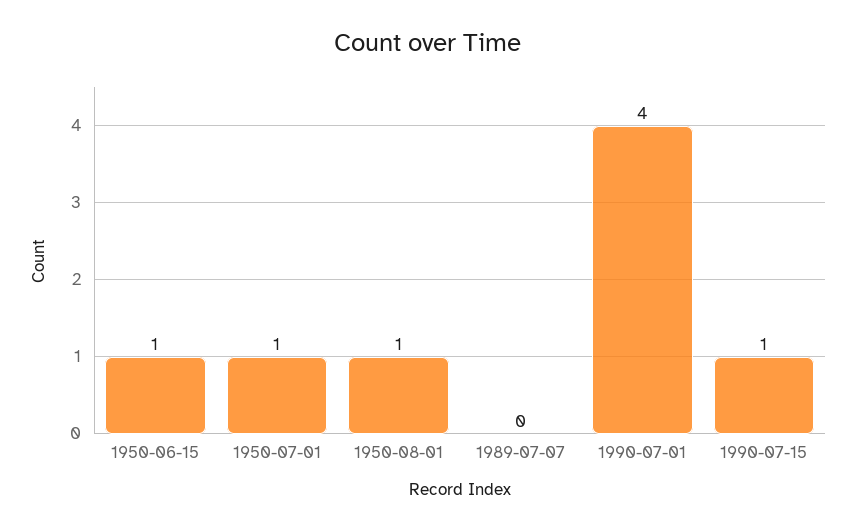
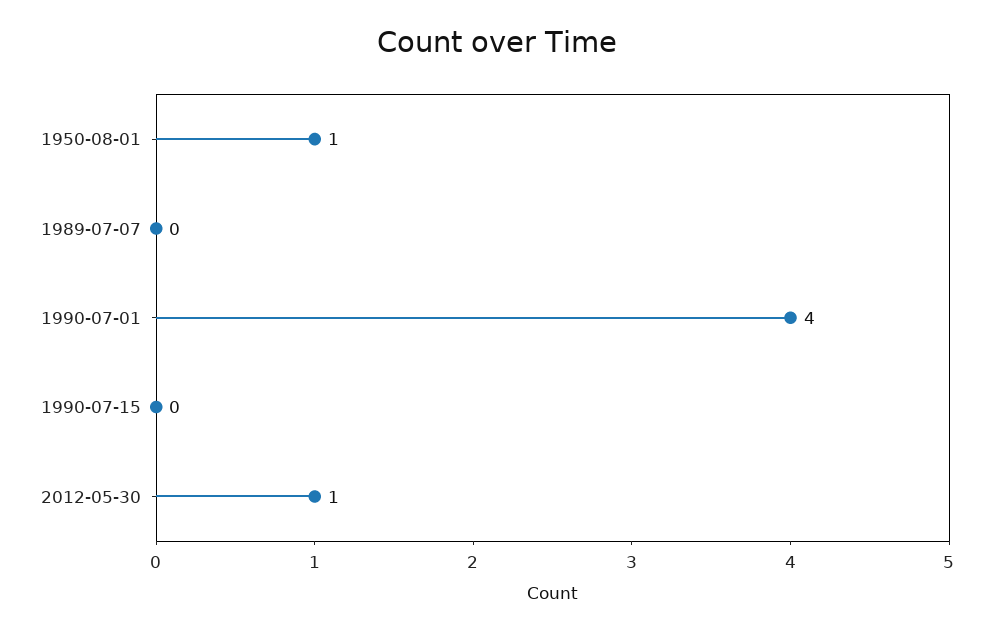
1950-06-15: 1 -> none
1950-07-01: 1 -> none
1990-07-15: 1 -> 0
2012-05-30: none -> 1

